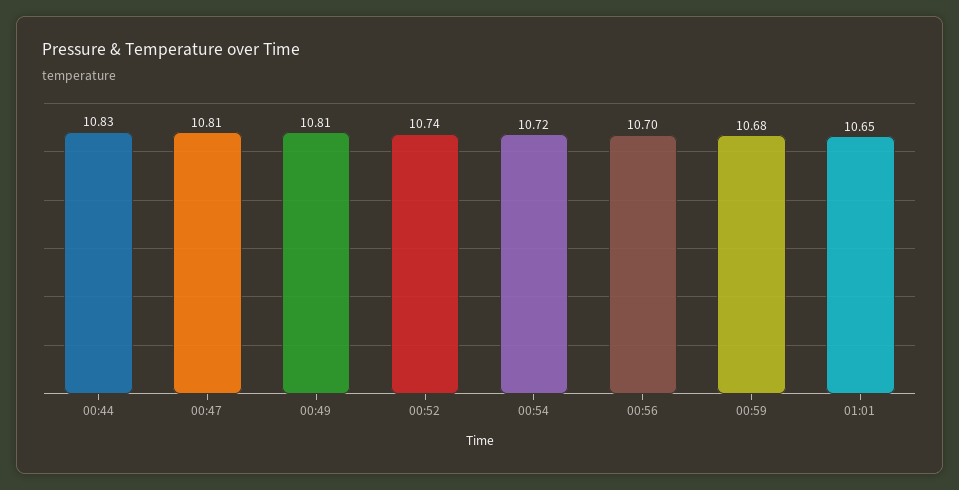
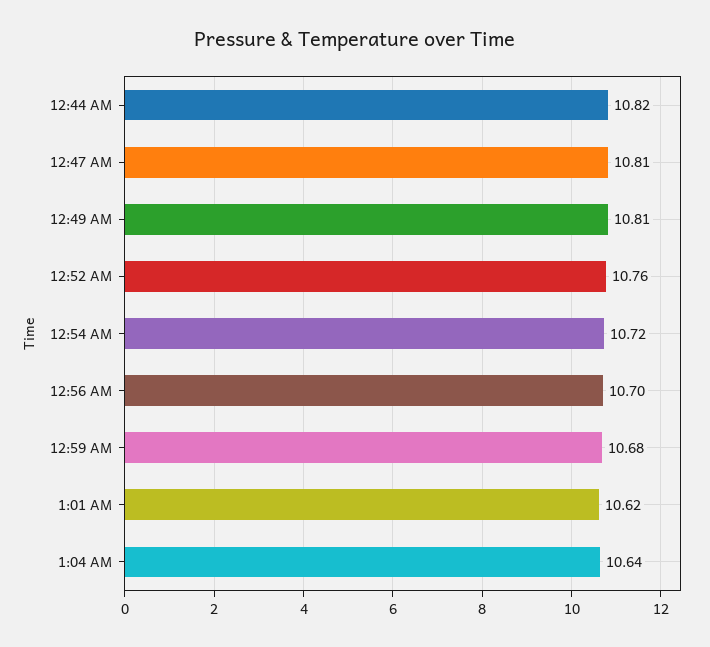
00:44: 10.83 -> 10.82
00:52: 10.74 -> 10.76
01:01: 10.65 -> 10.62
1:04 AM: none -> 10.64

